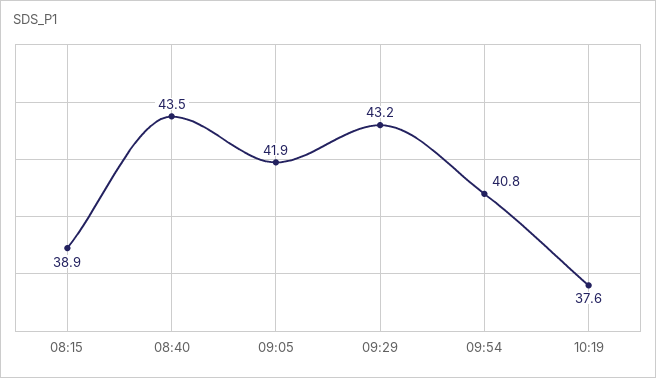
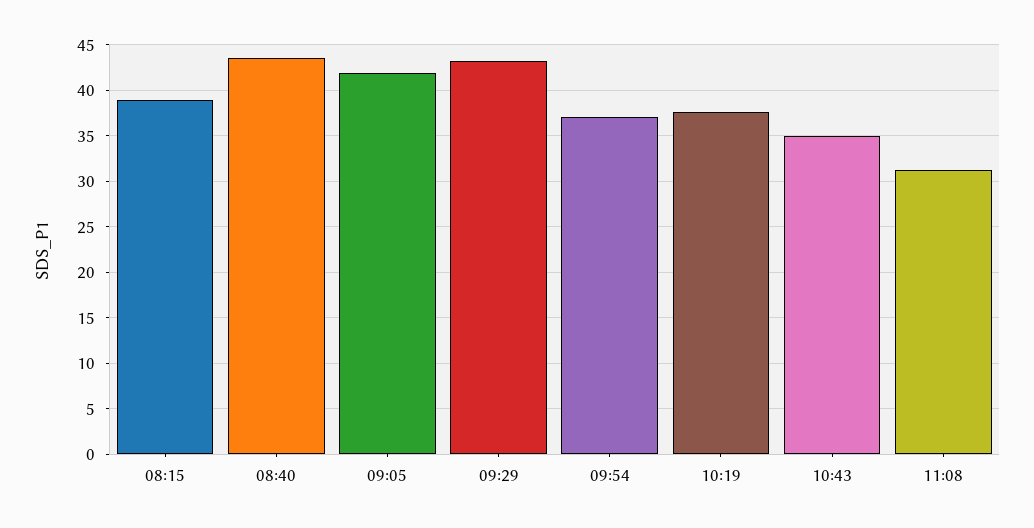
09:54: 40.8 -> 37
10:43: none -> 35
11:08: none -> 31

